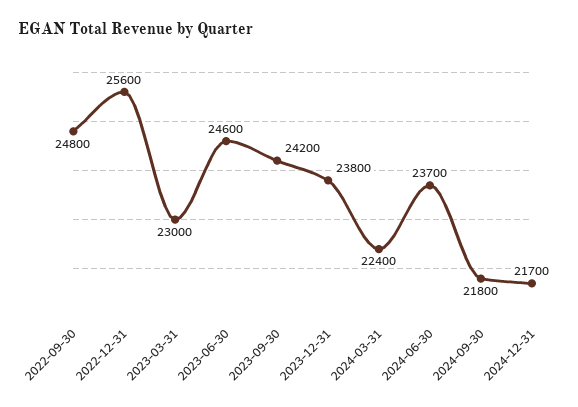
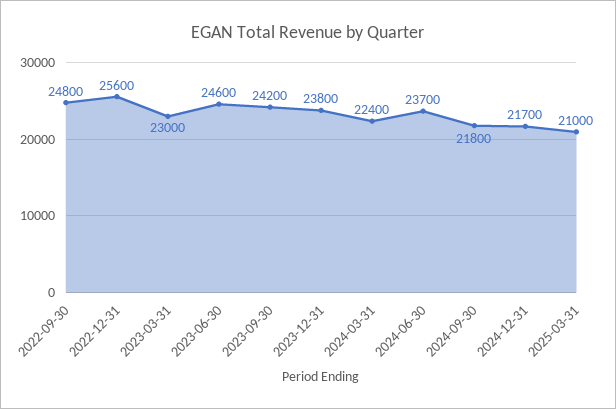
2025-03-31: none -> 21000

